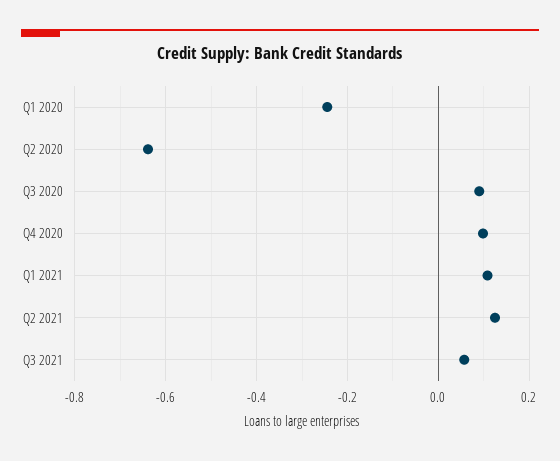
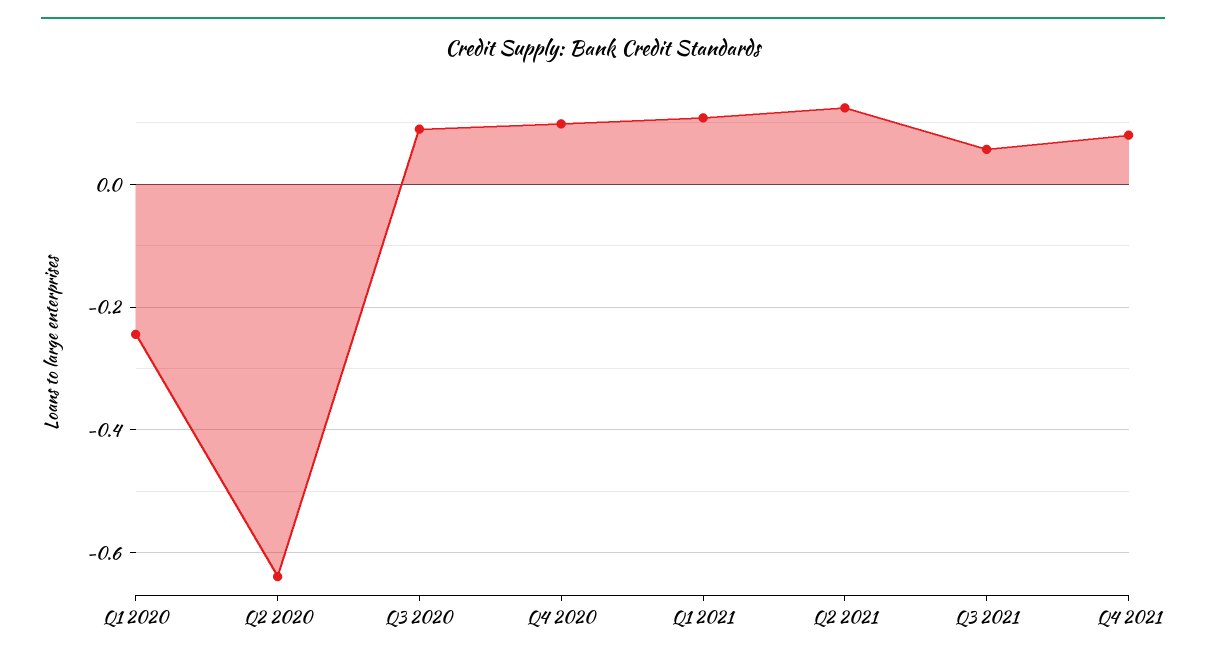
Q4 2021: none -> 0.08

